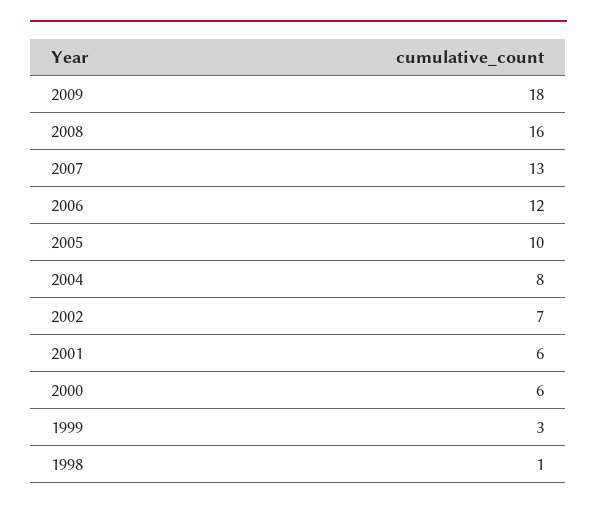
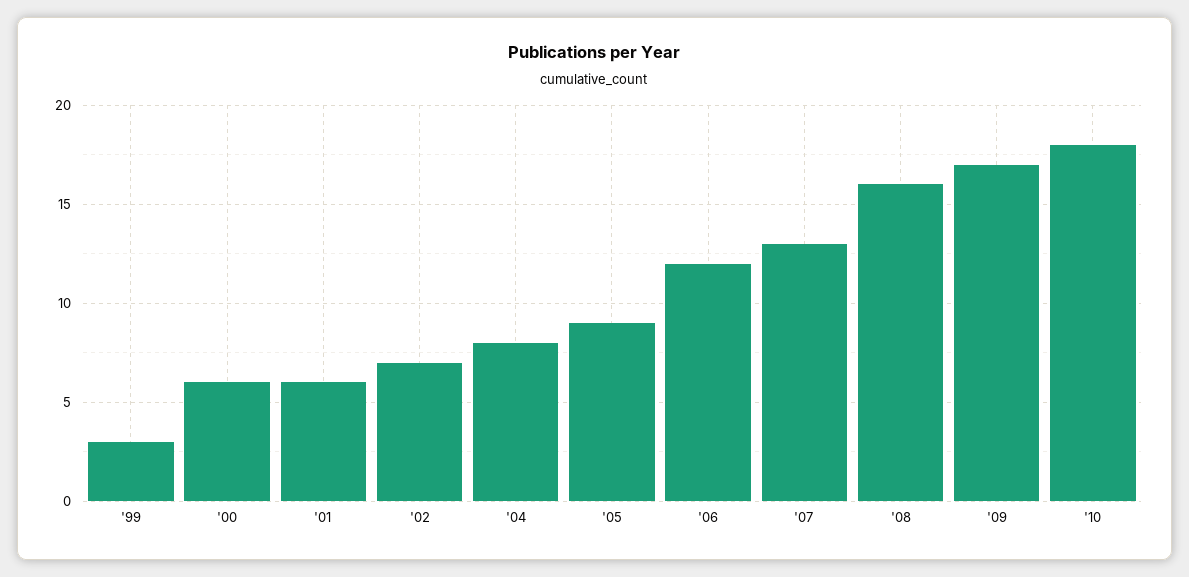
2009: 18 -> 17
2005: 10 -> 9
1998: 1 -> none
'10: none -> 18

